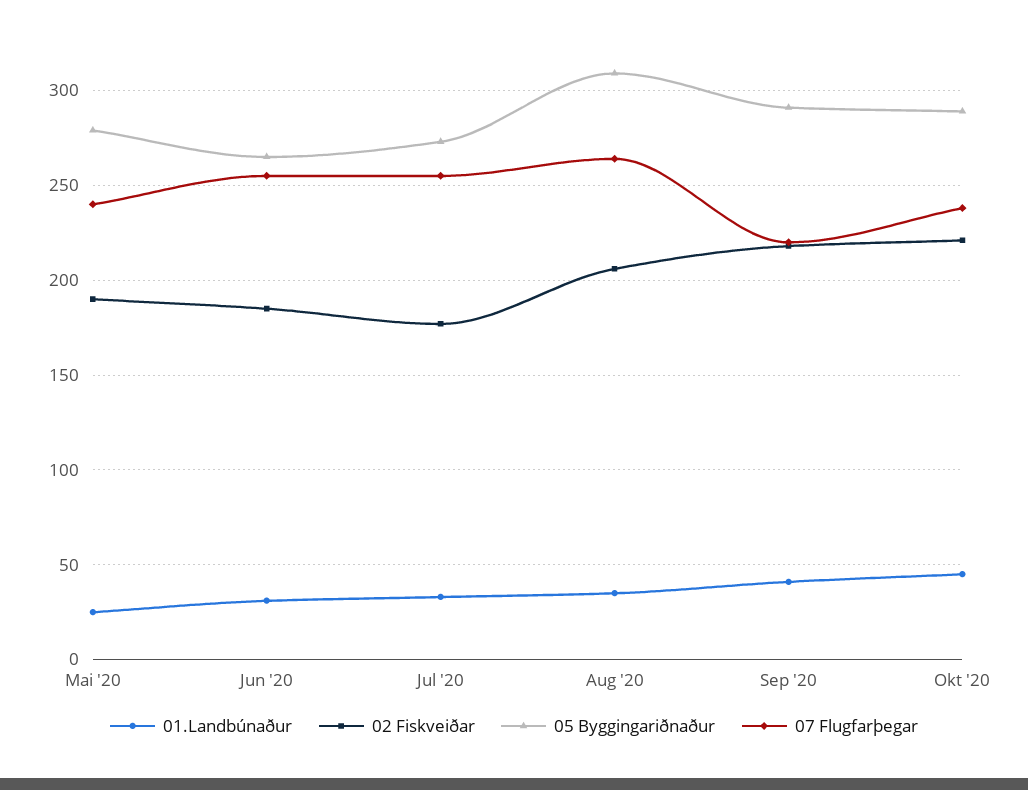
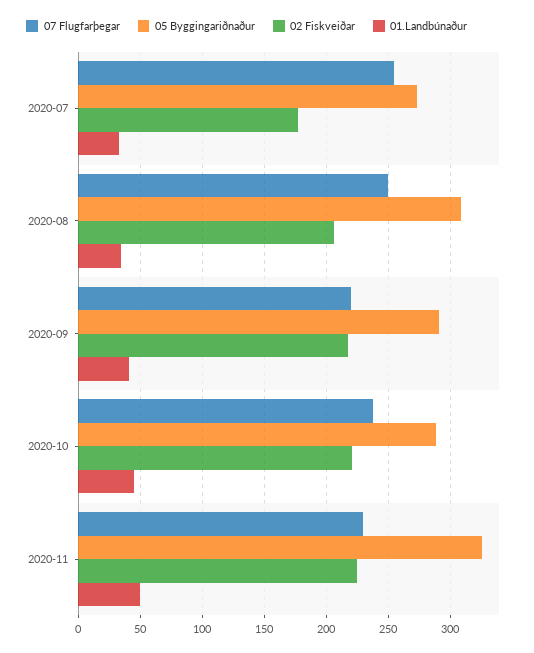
01.Landbúnaður, Mai '20: 25 -> none
02 Fiskveiðar, Mai '20: 190 -> none
05 Byggingariðnaður, Mai '20: 280 -> none
07 Flugfarþegar, Mai '20: 240 -> none
01.Landbúnaður, Jun '20: 30 -> none
02 Fiskveiðar, Jun '20: 185 -> none
05 Byggingariðnaður, Jun '20: 265 -> none
07 Flugfarþegar, Jun '20: 255 -> none
07 Flugfarþegar, Aug '20: 265 -> 250
07 Flugfarþegar, 2020-11: none -> 230
05 Byggingariðnaður, 2020-11: none -> 325
02 Fiskveiðar, 2020-11: none -> 225
01.Landbúnaður, 2020-11: none -> 50

